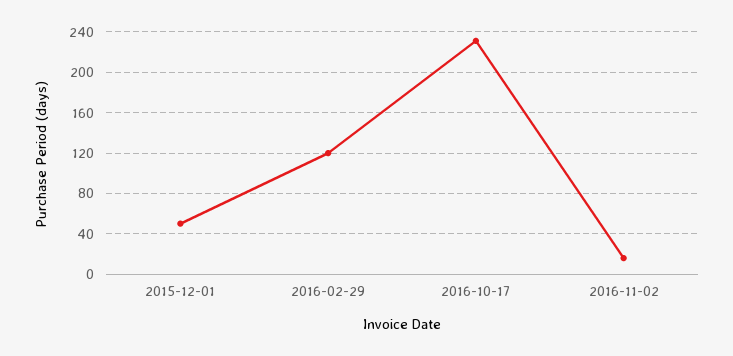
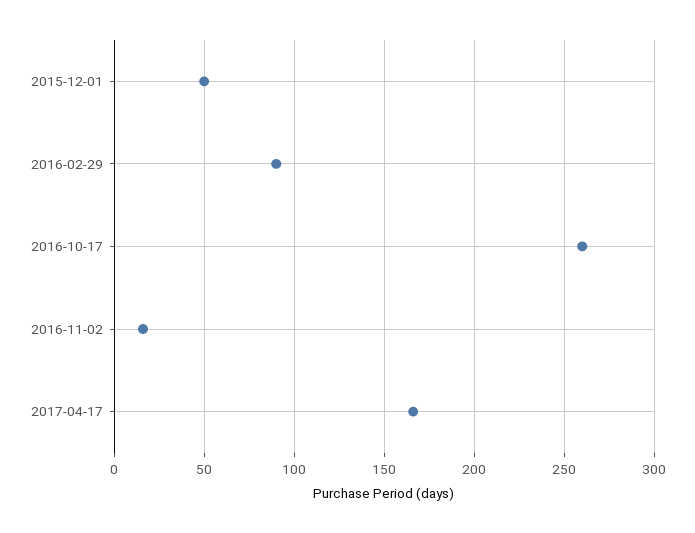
2016-02-29: 120 -> 90
2016-10-17: 230 -> 260
2017-04-17: none -> 165

